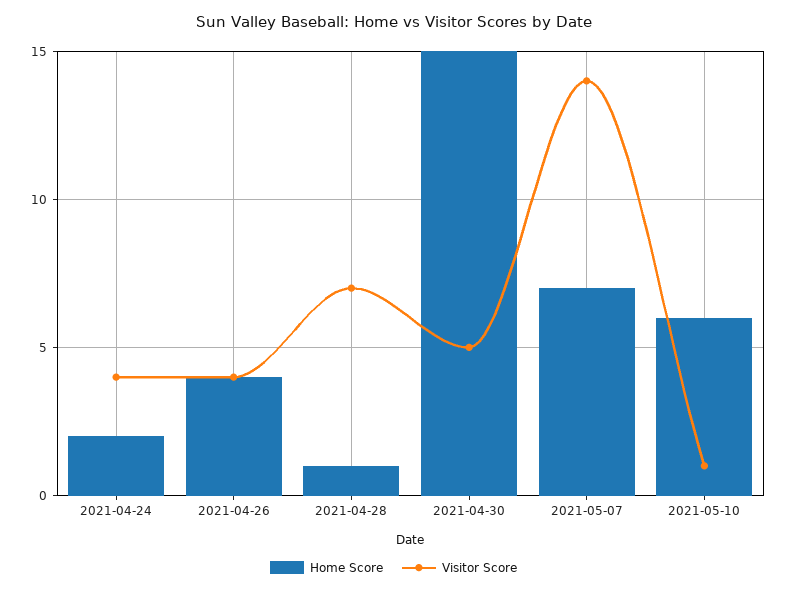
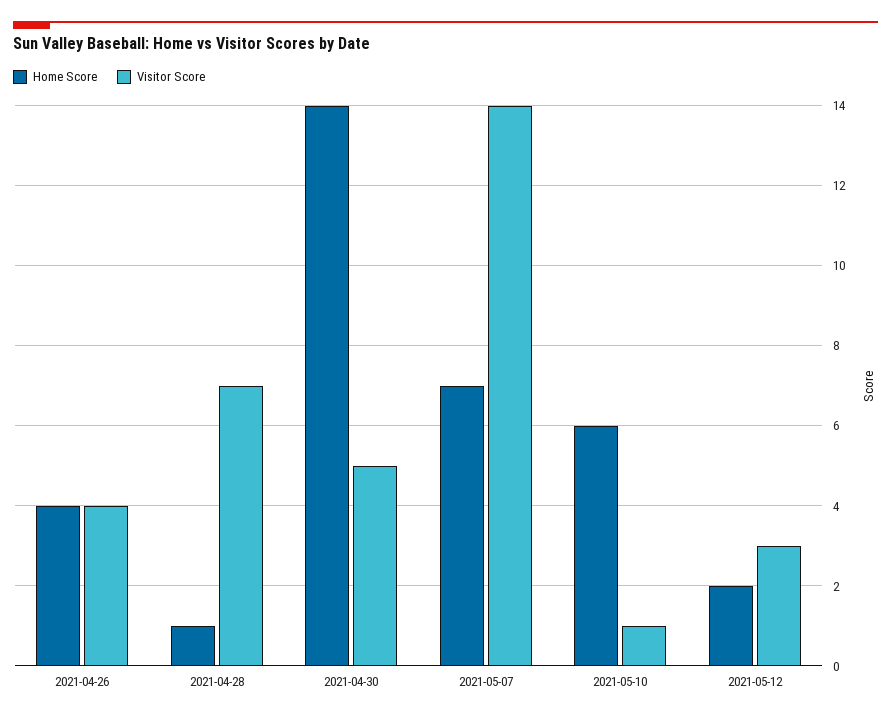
Home Score, 2021-04-24: 2 -> none
Visitor Score, 2021-04-24: 4 -> none
Home Score, 2021-04-30: 15 -> 14
Home Score, 2021-05-12: none -> 2
Visitor Score, 2021-05-12: none -> 3

